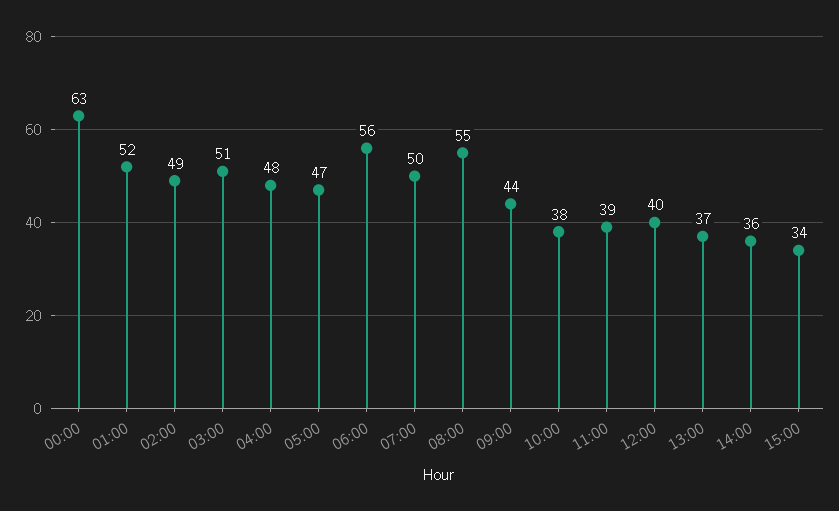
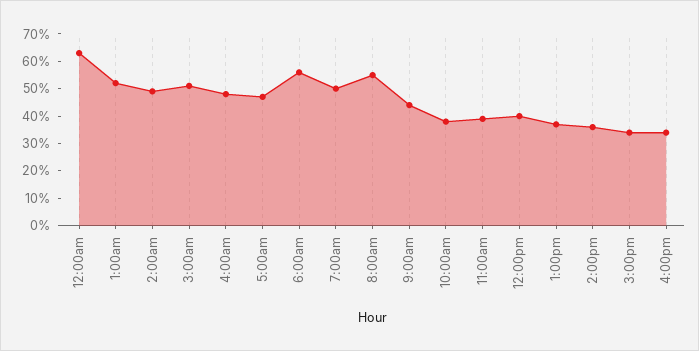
4:00pm: none -> 35

